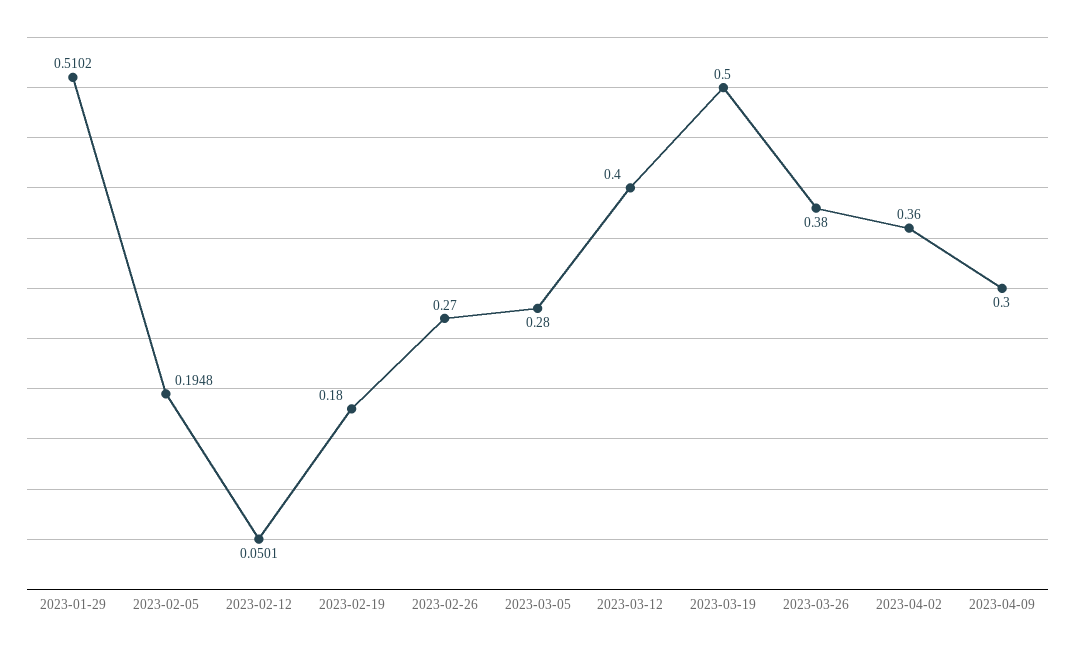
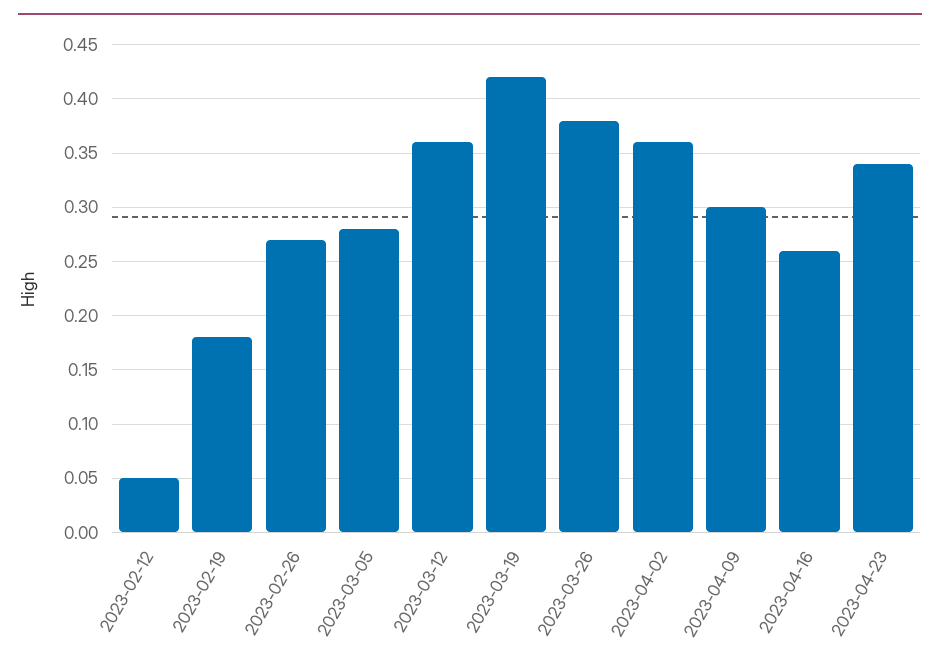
2023-01-29: 0.5102 -> none
2023-02-05: 0.1948 -> none
2023-03-12: 0.4 -> 0.36
2023-03-19: 0.5 -> 0.42
2023-04-16: none -> 0.26
2023-04-23: none -> 0.34

